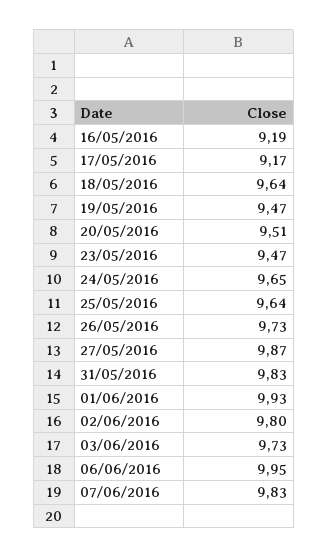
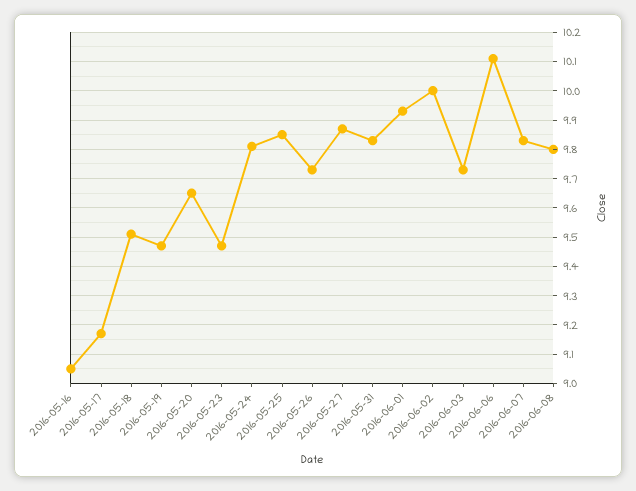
16/05/2016: 9.19 -> 9.05
18/05/2016: 9.64 -> 9.5
20/05/2016: 9.51 -> 9.65
24/05/2016: 9.65 -> 9.8
25/05/2016: 9.64 -> 9.85
02/06/2016: 9.8 -> 10
06/06/2016: 9.95 -> 10.1
2016-06-08: none -> 9.8

